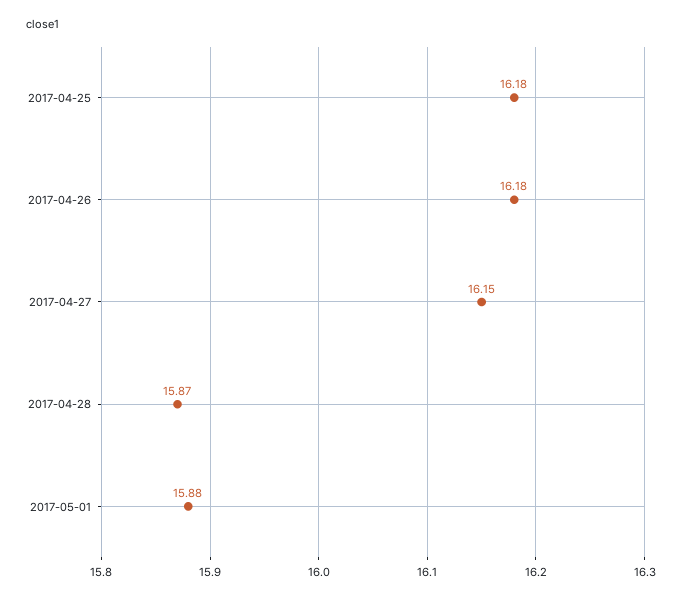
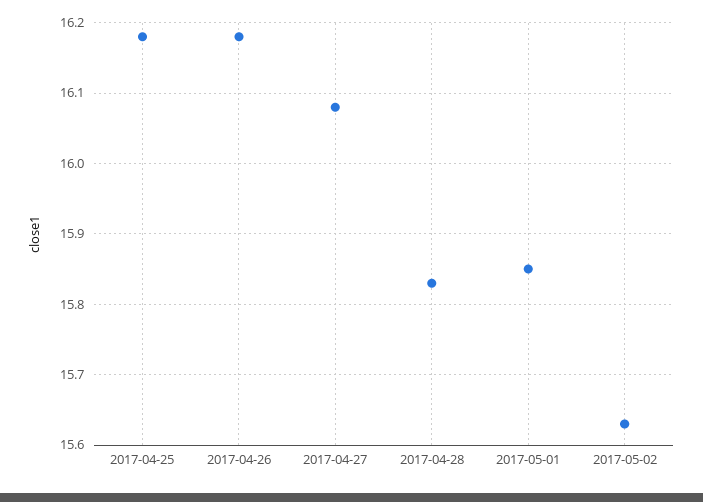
2017-04-27: 16.15 -> 16.08
2017-04-28: 15.87 -> 15.83
2017-05-01: 15.88 -> 15.85
2017-05-02: none -> 15.63

